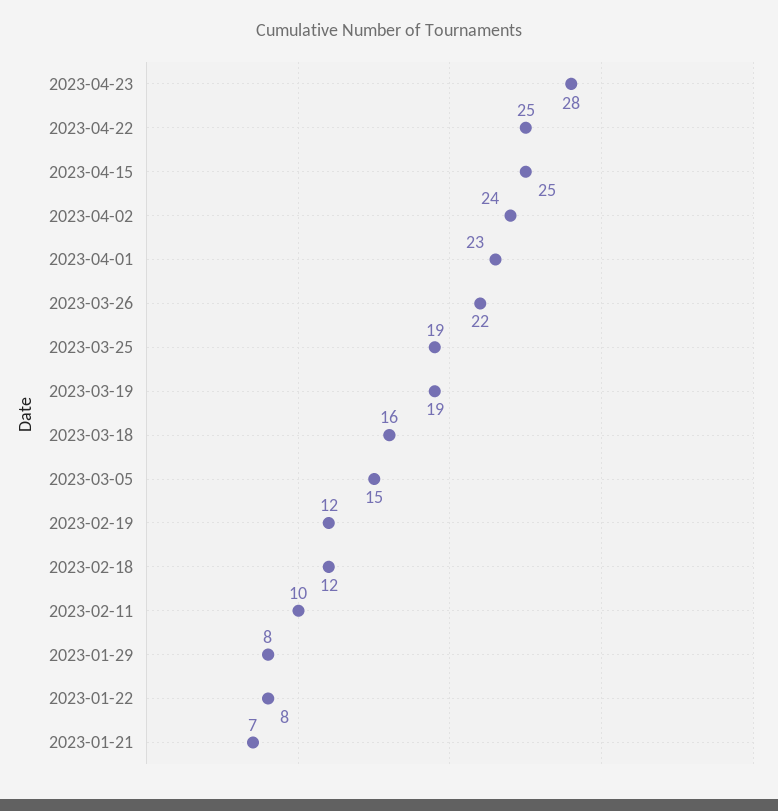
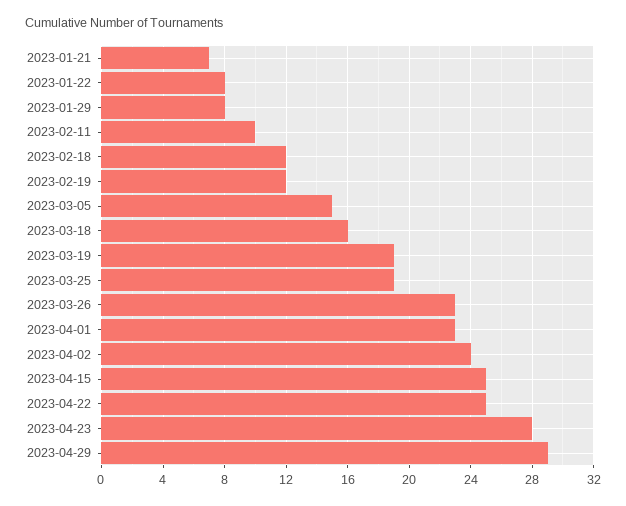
2023-03-26: 22 -> 23
2023-04-29: none -> 29

